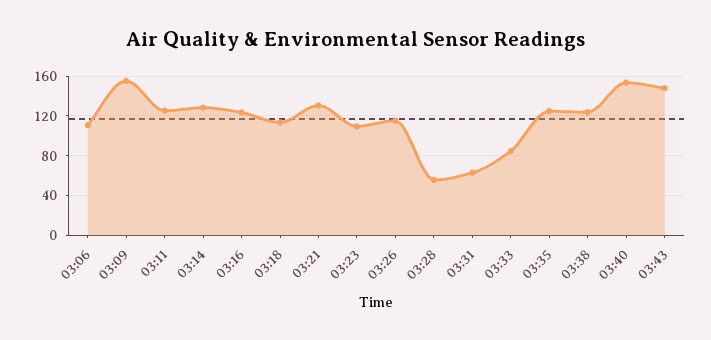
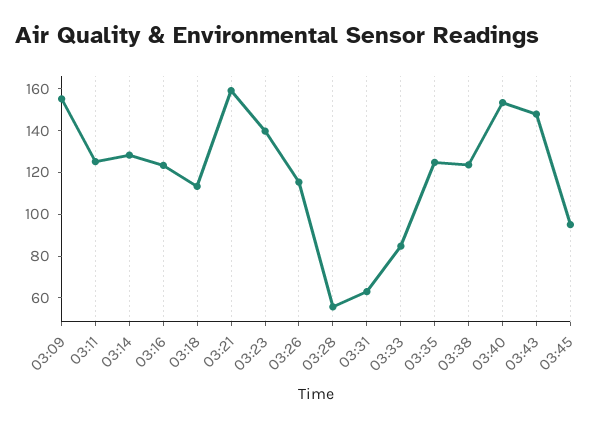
03:06: 110 -> none
03:21: 130 -> 160
03:23: 110 -> 140
03:45: none -> 95

